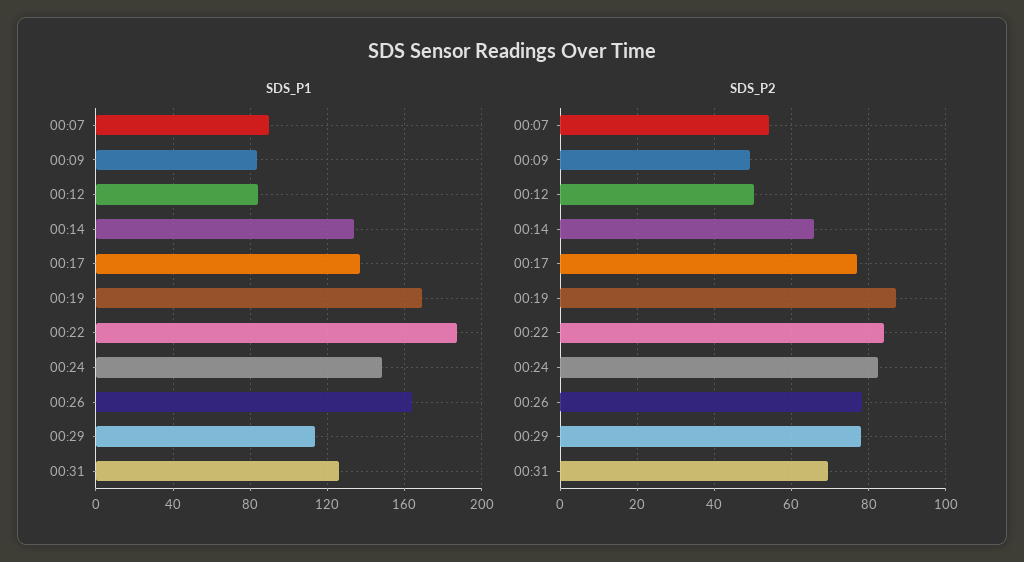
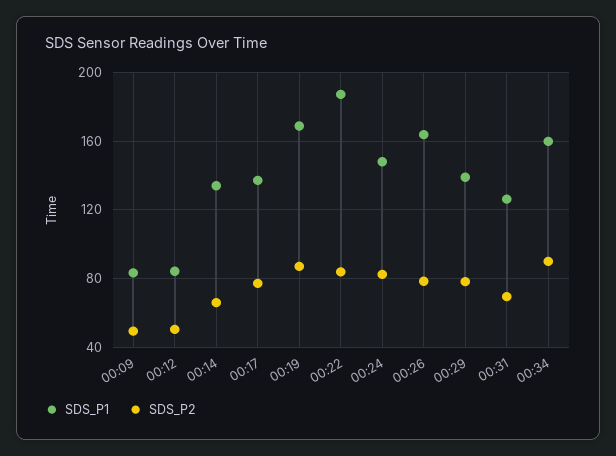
SDS_P1, 00:07: 90 -> none
SDS_P1, 00:29: 115 -> 140
SDS_P2, 00:07: 54 -> none
SDS_P1, 00:34: none -> 160
SDS_P2, 00:34: none -> 90

